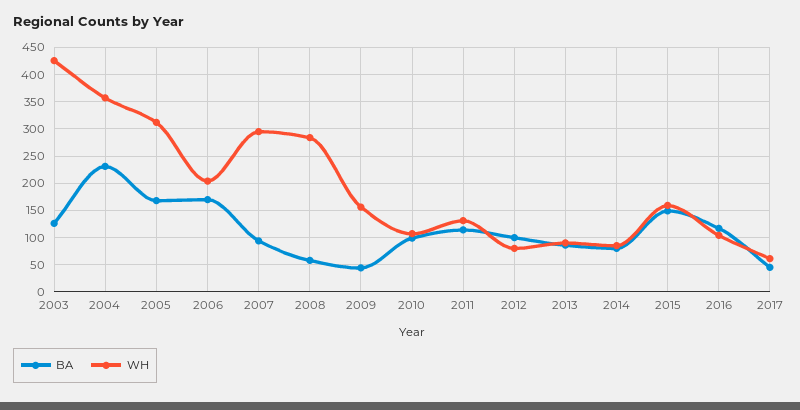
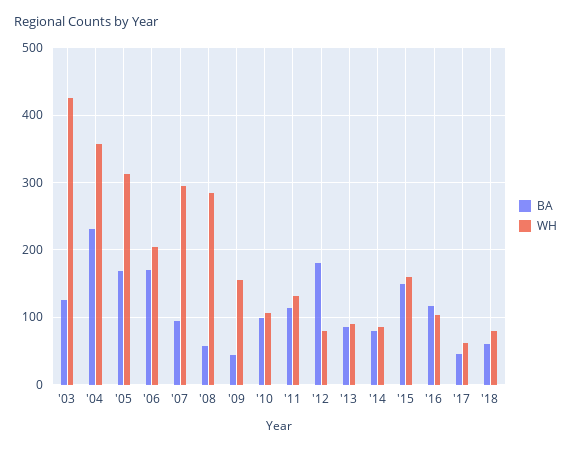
BA, 2012: 100 -> 180
BA, '18: none -> 60
WH, '18: none -> 80

